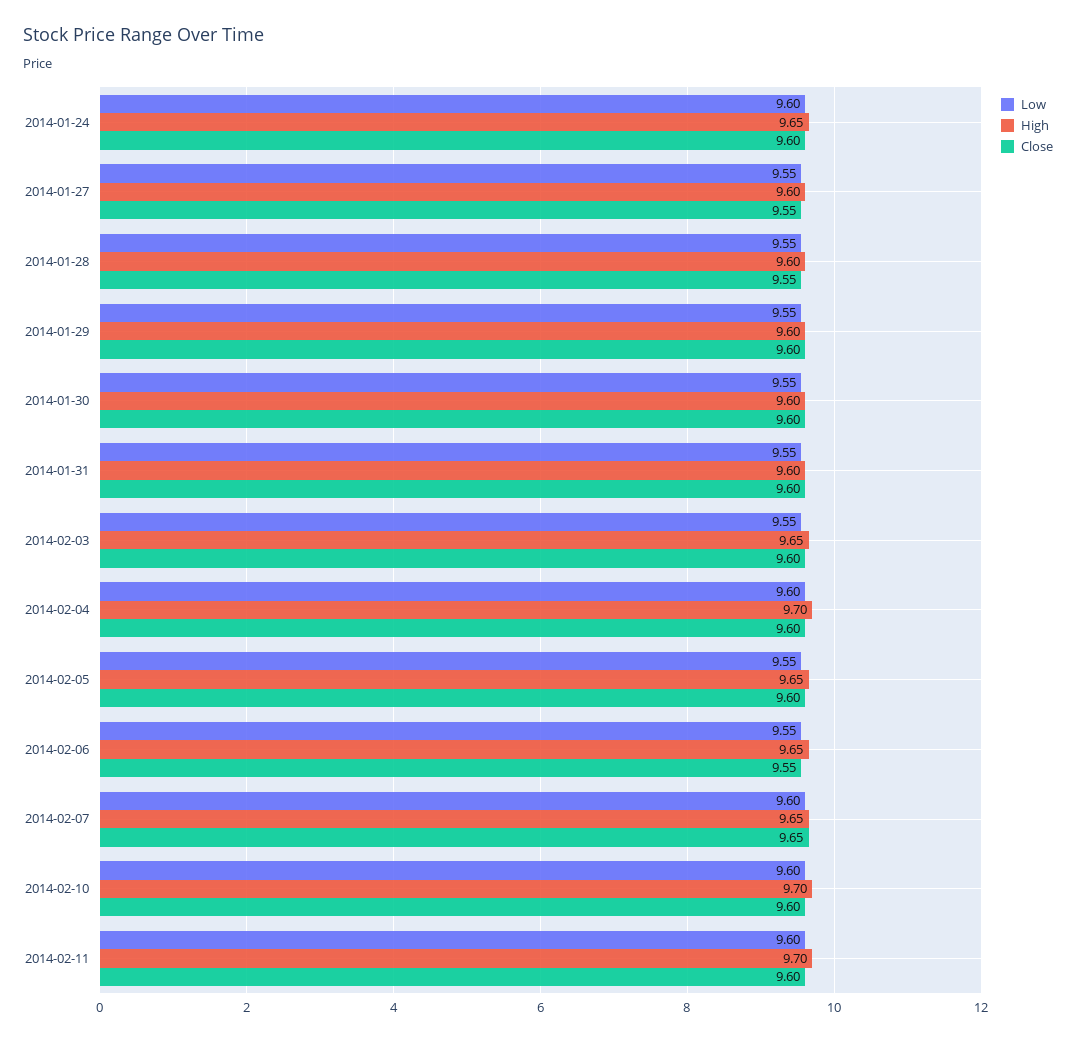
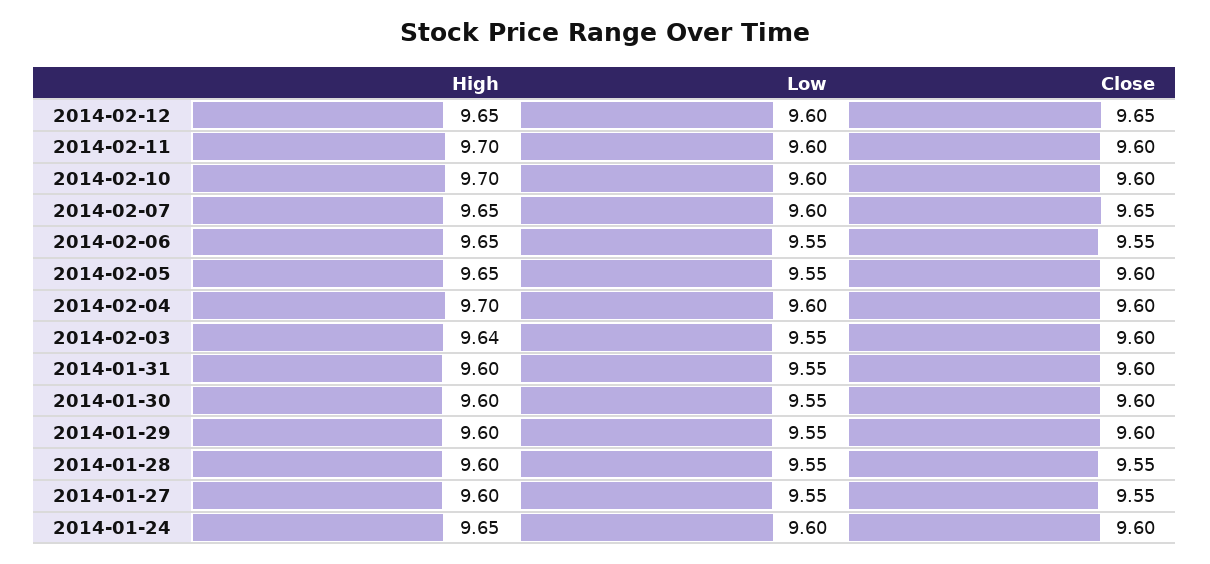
High, 2014-02-03: 9.65 -> 9.64
High, 2014-02-12: none -> 9.65
Low, 2014-02-12: none -> 9.6
Close, 2014-02-12: none -> 9.65

